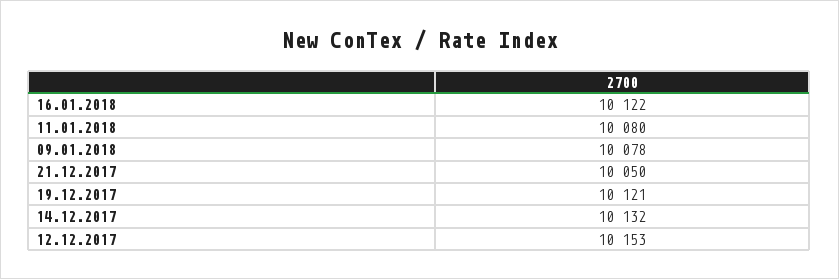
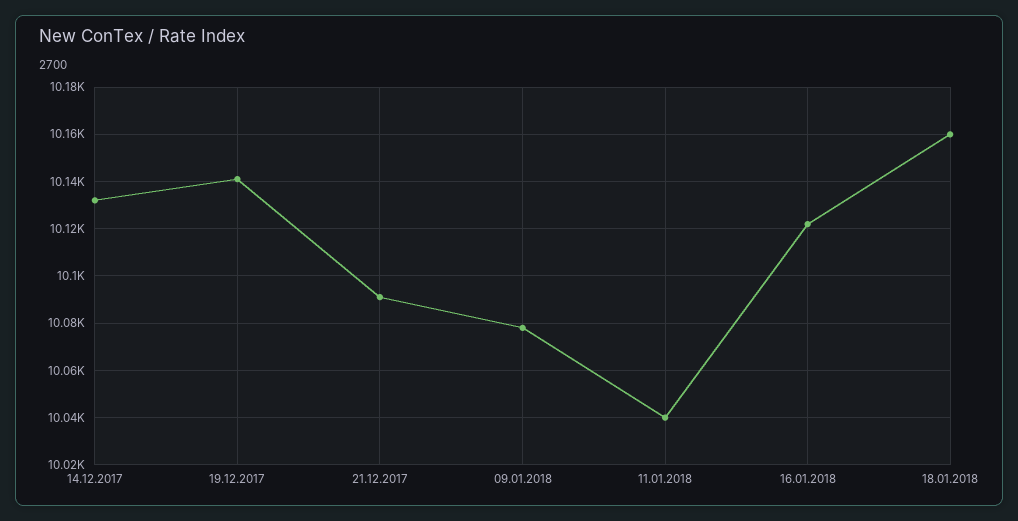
11.01.2018: 10080 -> 10040
21.12.2017: 10050 -> 10090
19.12.2017: 10121 -> 10140
12.12.2017: 10153 -> none
18.01.2018: none -> 10160

